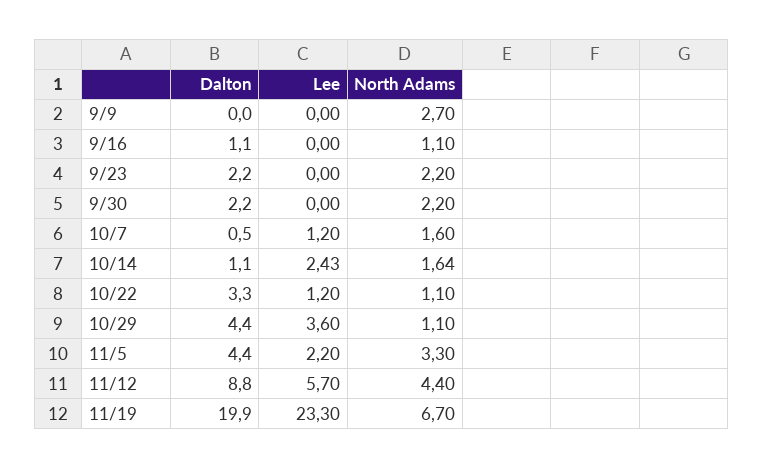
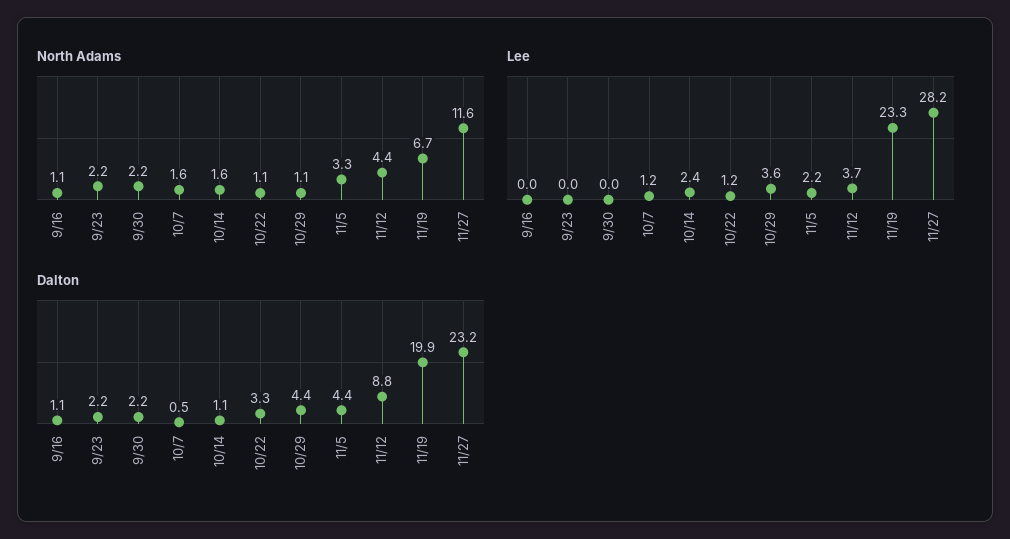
Dalton, 9/9: 0 -> none
Lee, 9/9: 0 -> none
North Adams, 9/9: 2.7 -> none
Lee, 11/12: 5.7 -> 3.7
North Adams, 11/27: none -> 11.6
Lee, 11/27: none -> 28.2
Dalton, 11/27: none -> 23.2

